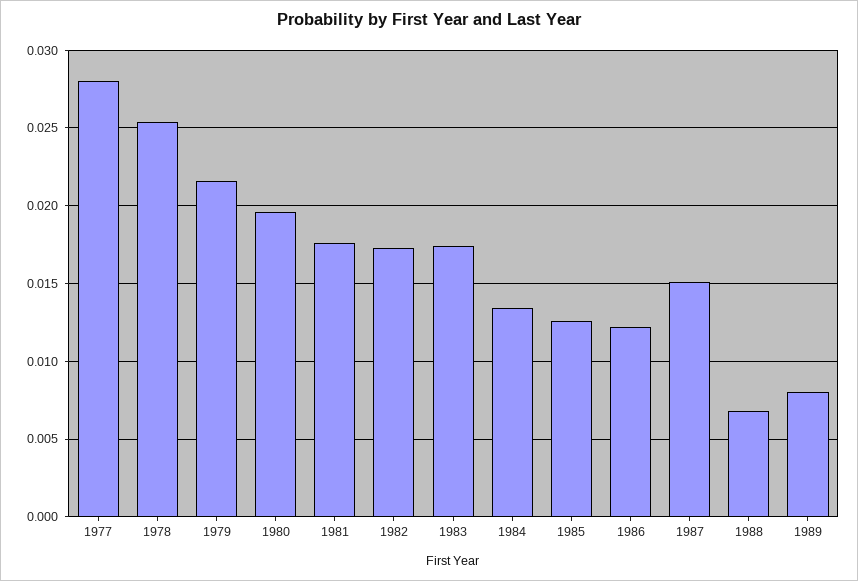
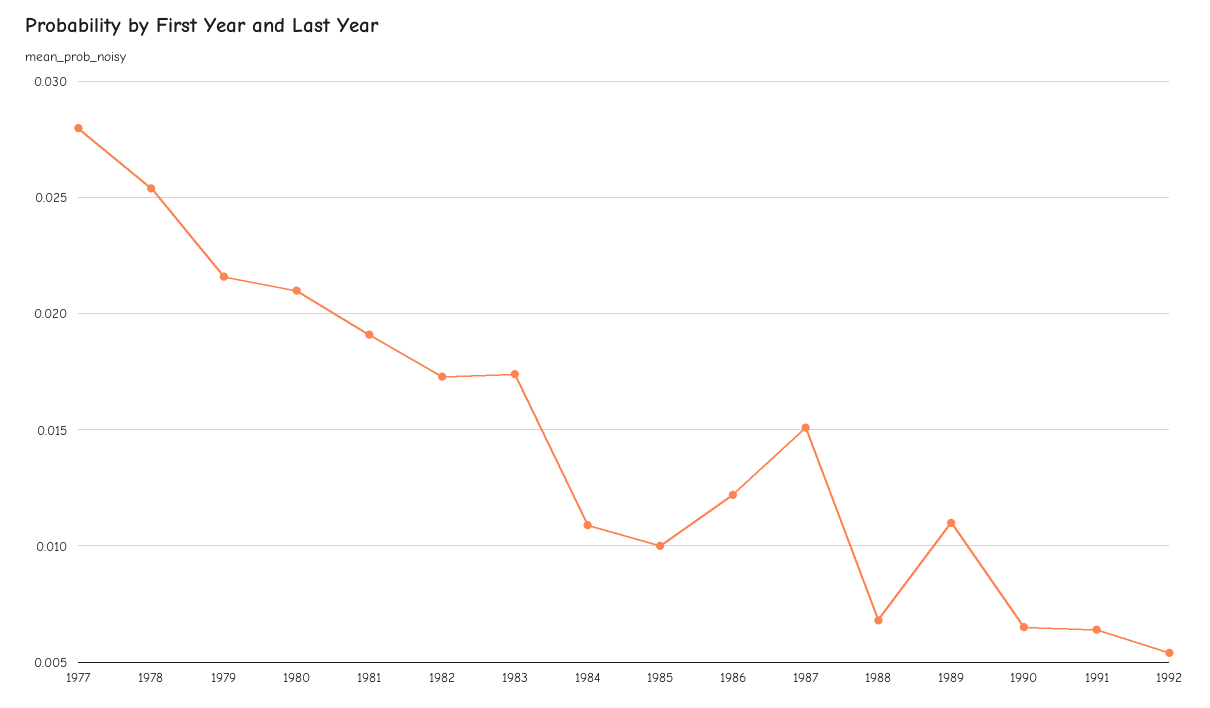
1980: 0.0195 -> 0.021
1981: 0.0175 -> 0.019
1984: 0.0135 -> 0.011
1985: 0.0125 -> 0.01
1989: 0.008 -> 0.011
1990: none -> 0.0065
1991: none -> 0.0065
1992: none -> 0.0055

